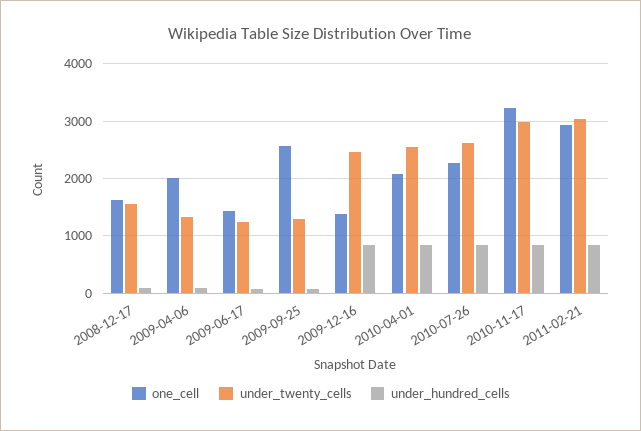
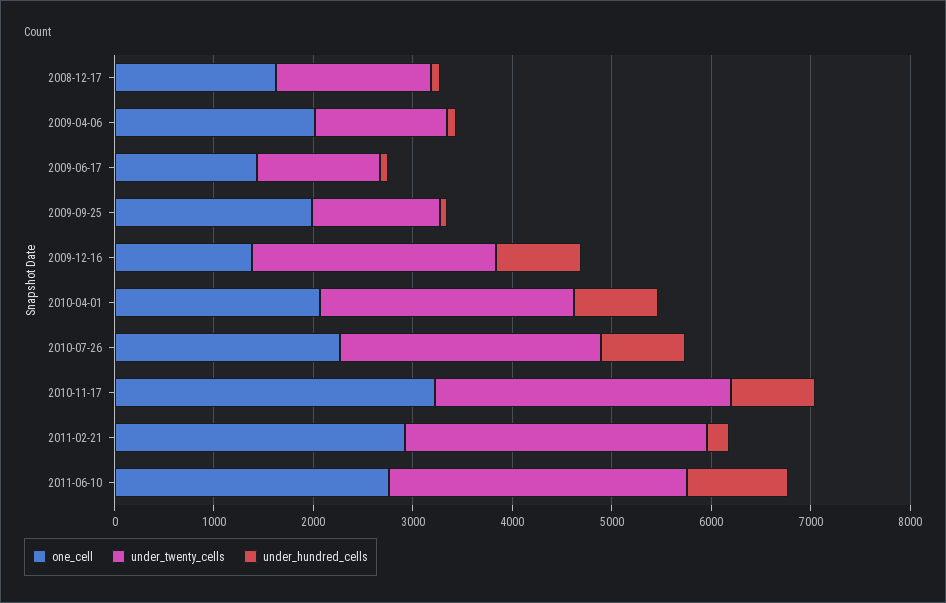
one_cell, 2009-09-25: 2600 -> 2000
under_hundred_cells, 2011-02-21: 800 -> 200
one_cell, 2011-06-10: none -> 2800
under_twenty_cells, 2011-06-10: none -> 3000
under_hundred_cells, 2011-06-10: none -> 1000

